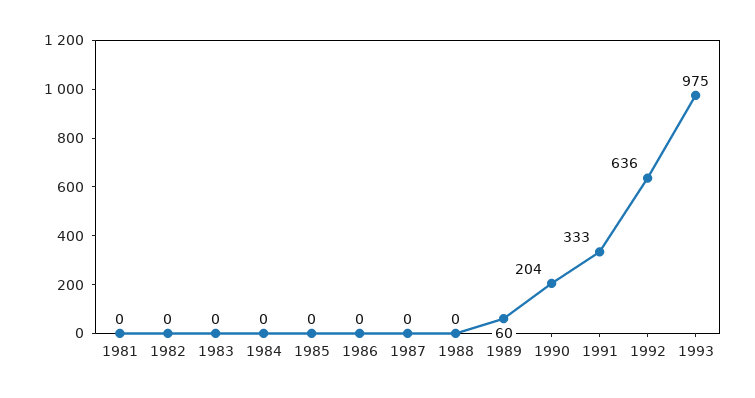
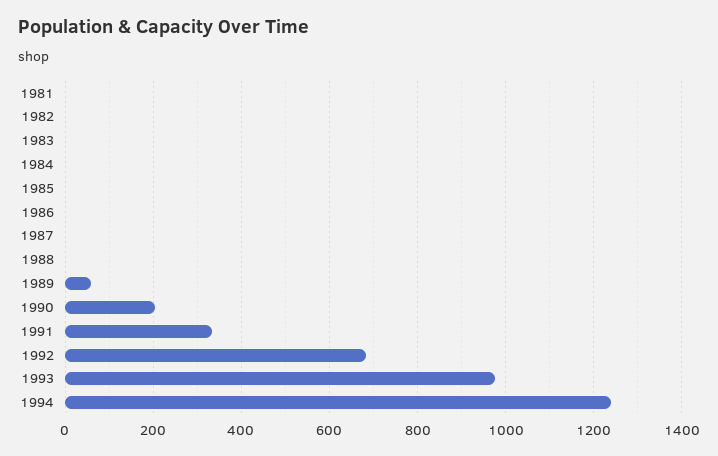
1992: 636 -> 680
1994: none -> 1240

